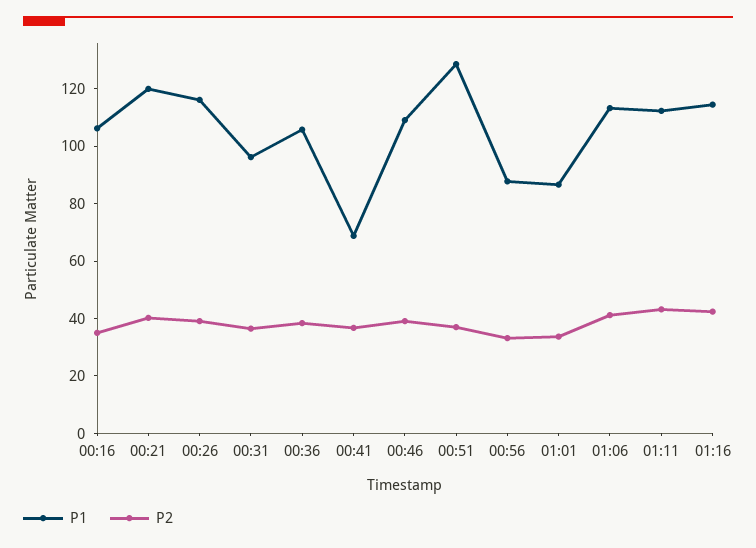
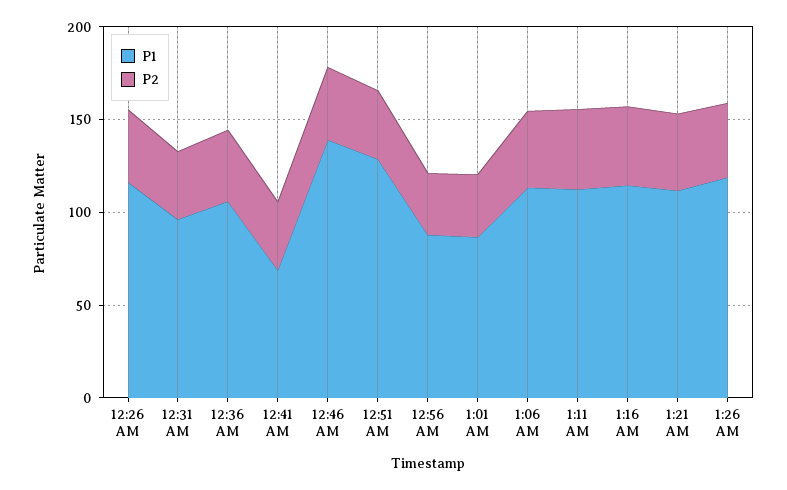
P1, 00:16: 105 -> none
P2, 00:16: 35 -> none
P1, 00:21: 120 -> none
P2, 00:21: 40 -> none
P1, 00:46: 110 -> 140
P1, 1:21 AM: none -> 110
P2, 1:21 AM: none -> 40
P1, 1:26 AM: none -> 120
P2, 1:26 AM: none -> 40

